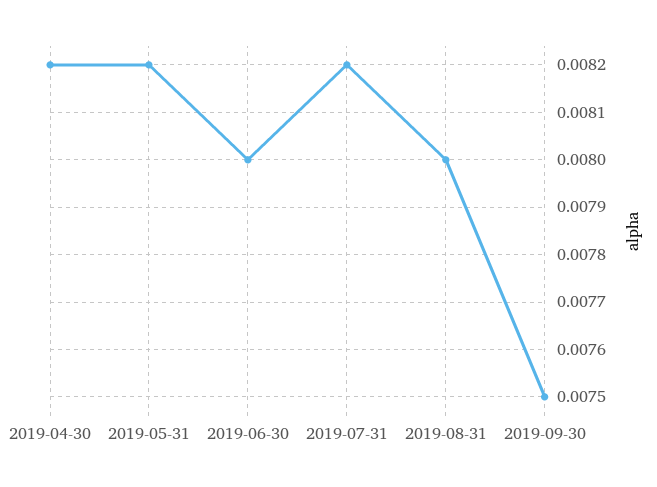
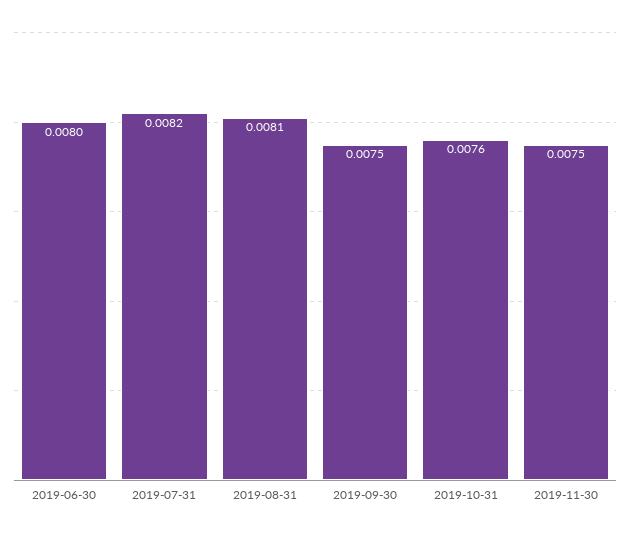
2019-04-30: 0.0082 -> none
2019-05-31: 0.0082 -> none
2019-08-31: 0.008 -> 0.0081
2019-10-31: none -> 0.0076
2019-11-30: none -> 0.0075

